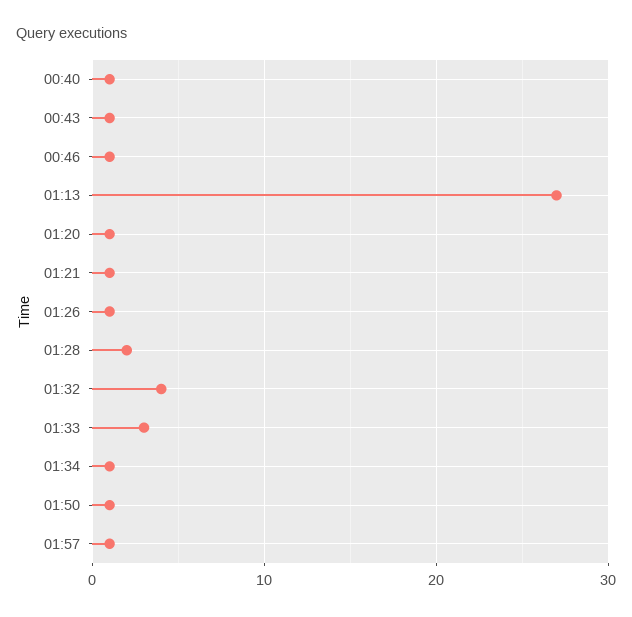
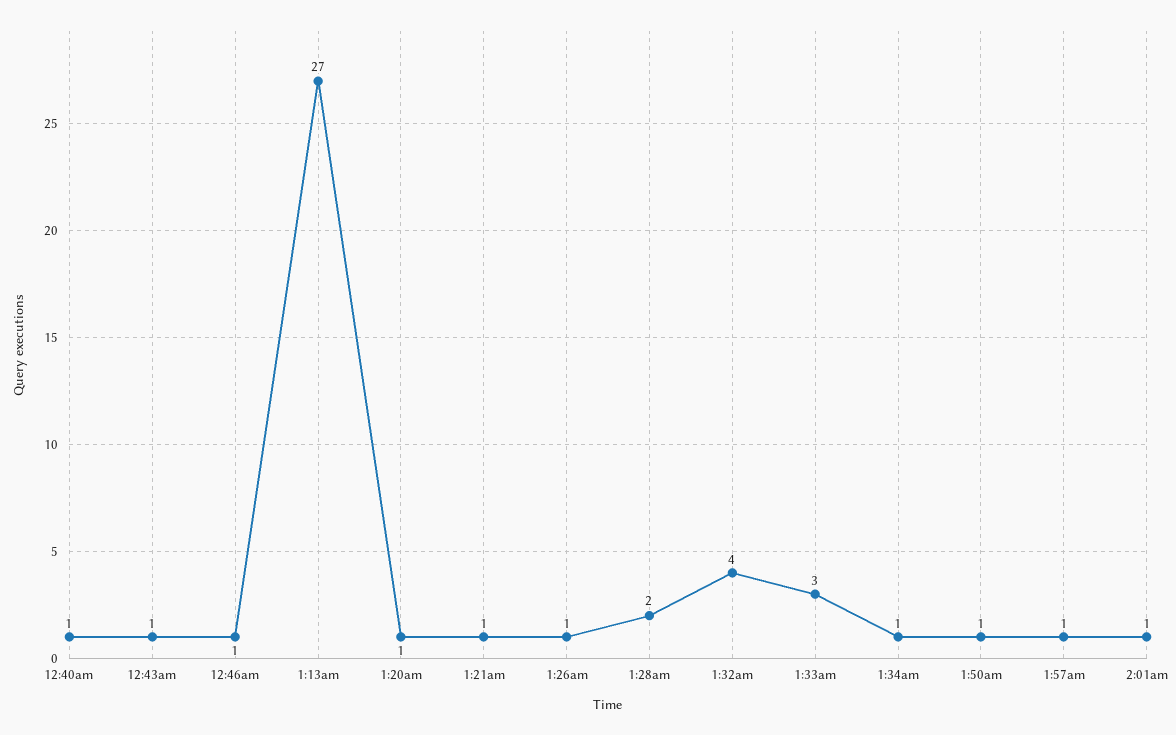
2:01am: none -> 1

